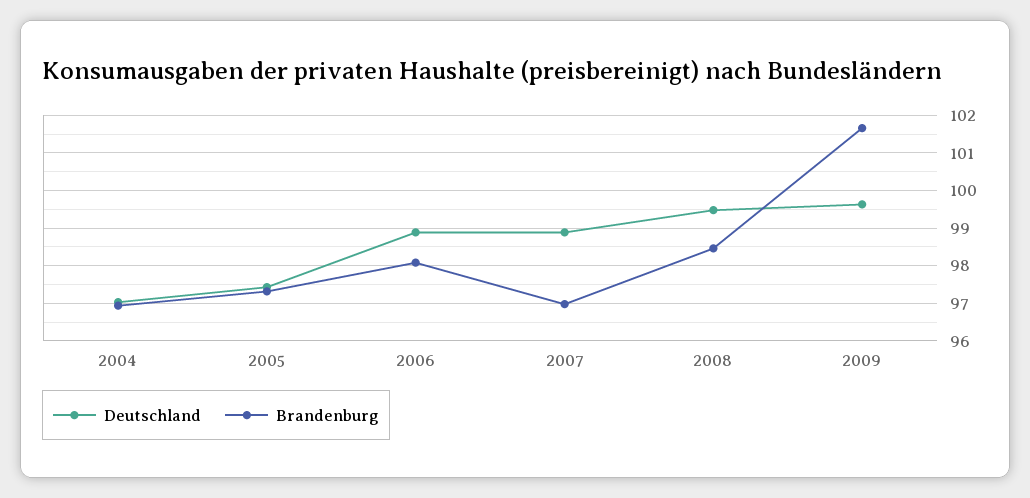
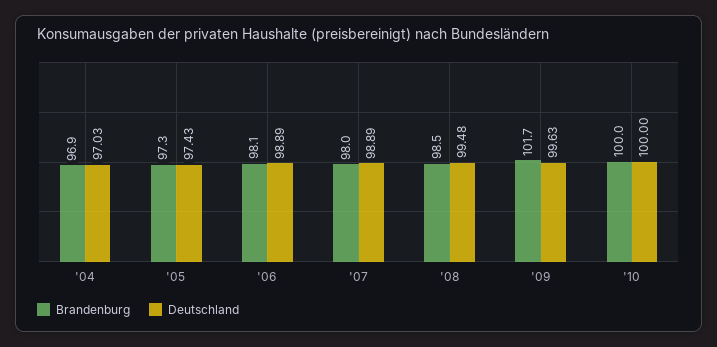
Brandenburg, 2007: 97 -> 98
Brandenburg, '10: none -> 100
Deutschland, '10: none -> 100

